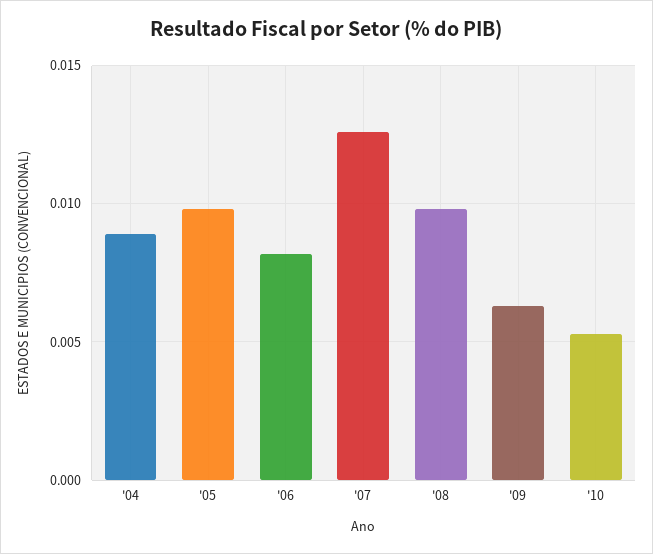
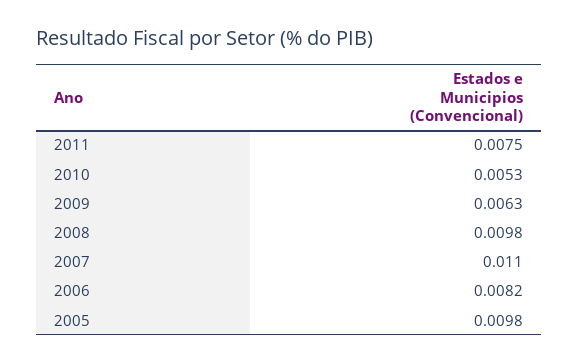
'04: 0.009 -> none
'07: 0.0125 -> 0.011
2011: none -> 0.0075

